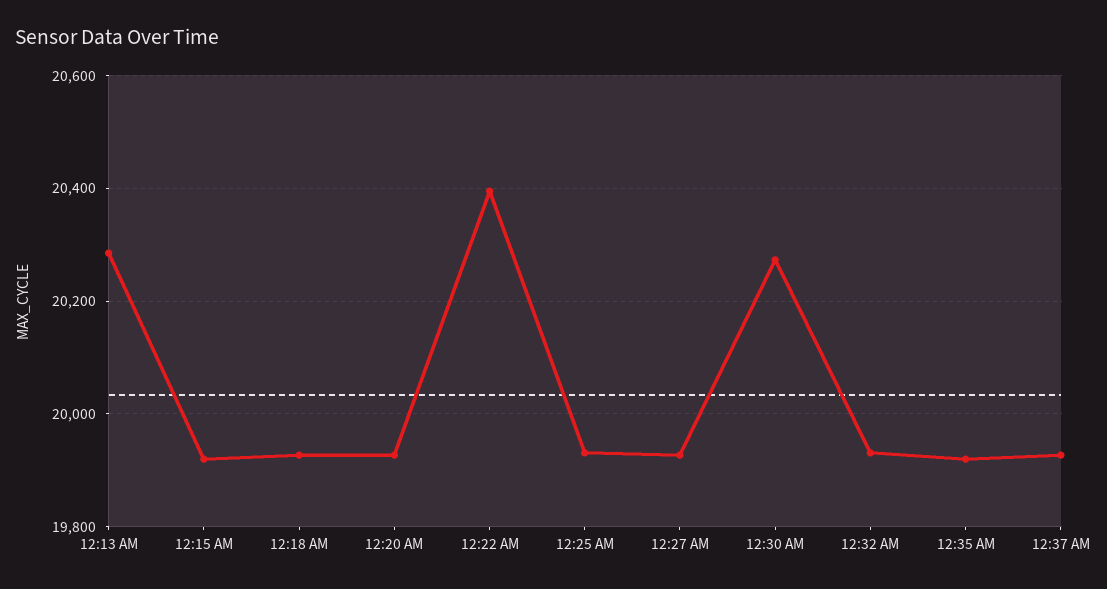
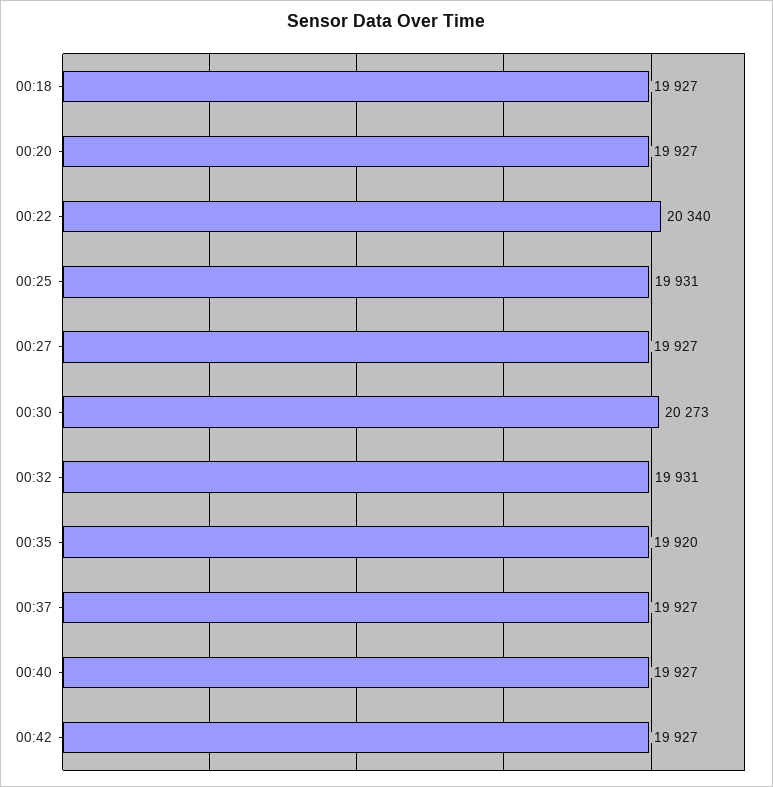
12:13 AM: 20280 -> none
12:15 AM: 19920 -> none
12:22 AM: 20400 -> 20340
00:40: none -> 19927
00:42: none -> 19927

